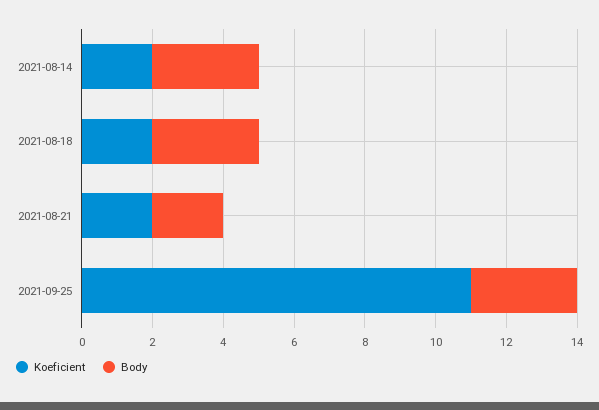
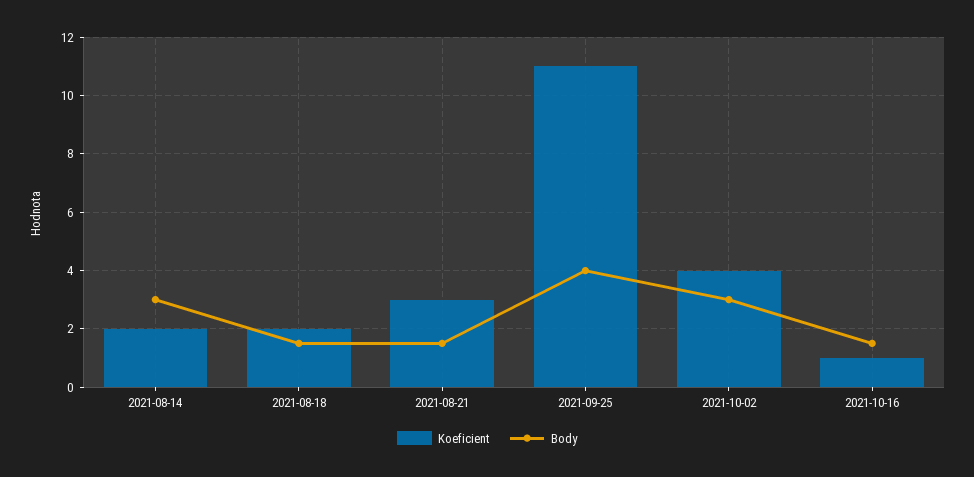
Body, 2021-08-18: 3 -> 1.5
Koeficient, 2021-08-21: 2 -> 3
Body, 2021-08-21: 2 -> 1.5
Body, 2021-09-25: 3 -> 4
Koeficient, 2021-10-02: none -> 4
Body, 2021-10-02: none -> 3
Koeficient, 2021-10-16: none -> 1
Body, 2021-10-16: none -> 1.5

